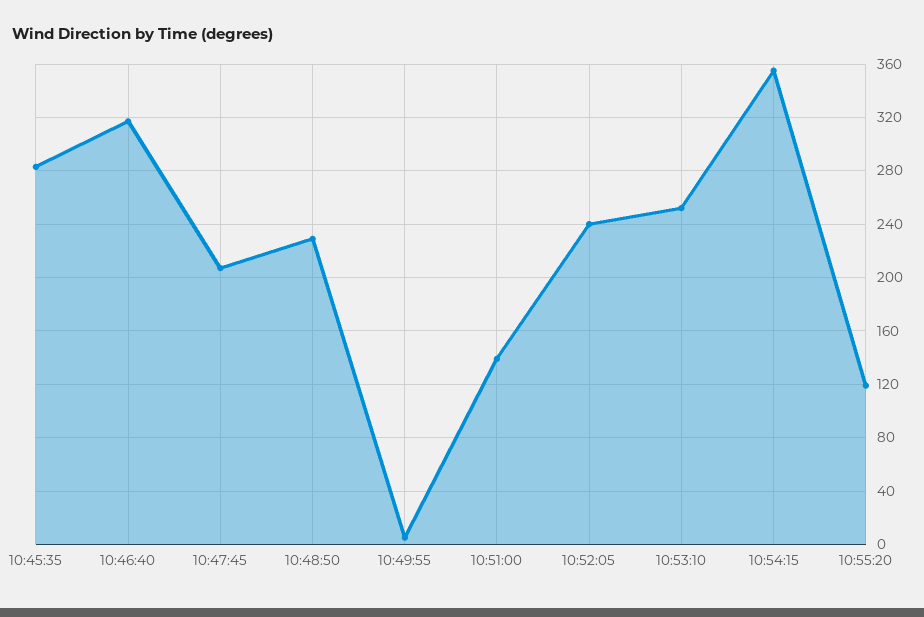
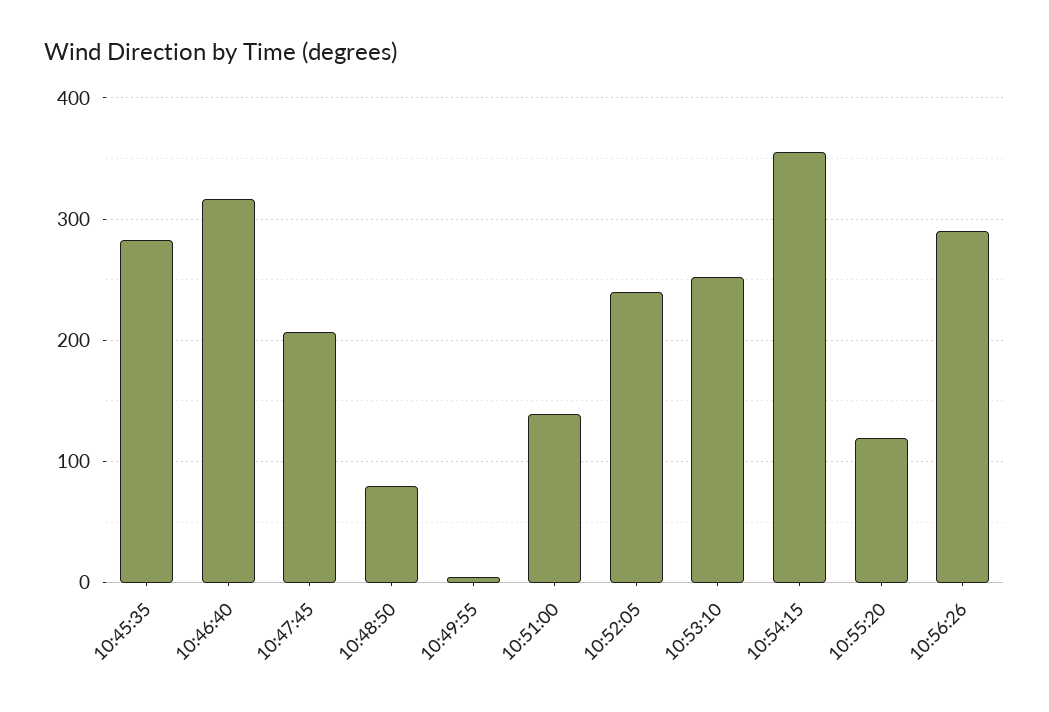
10:48:50: 230 -> 80
10:56:26: none -> 290

